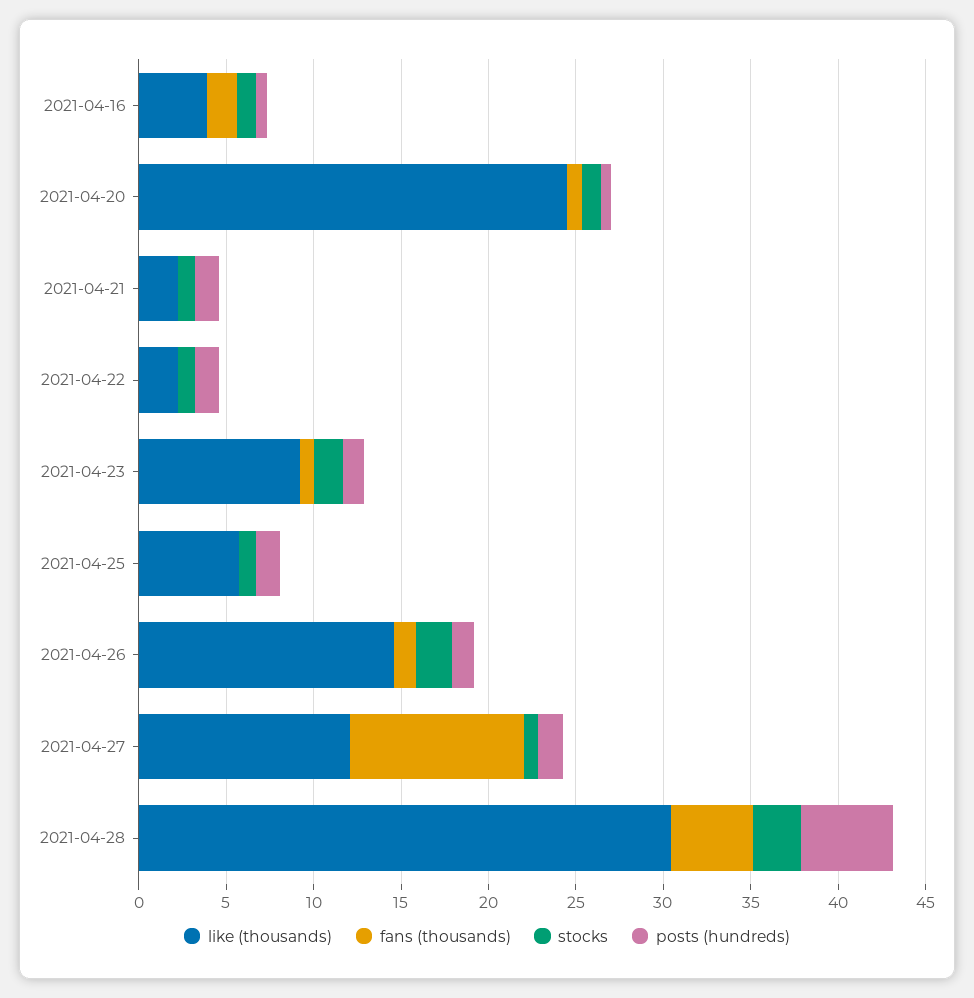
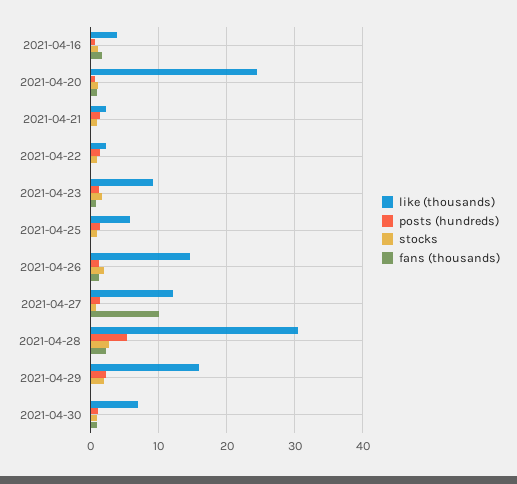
fans (thousands), 2021-04-28: 5 -> 2
like (thousands), 2021-04-29: none -> 16
posts (hundreds), 2021-04-29: none -> 2
stocks, 2021-04-29: none -> 2
fans (thousands), 2021-04-29: none -> 0
like (thousands), 2021-04-30: none -> 7
posts (hundreds), 2021-04-30: none -> 1
stocks, 2021-04-30: none -> 1
fans (thousands), 2021-04-30: none -> 1

